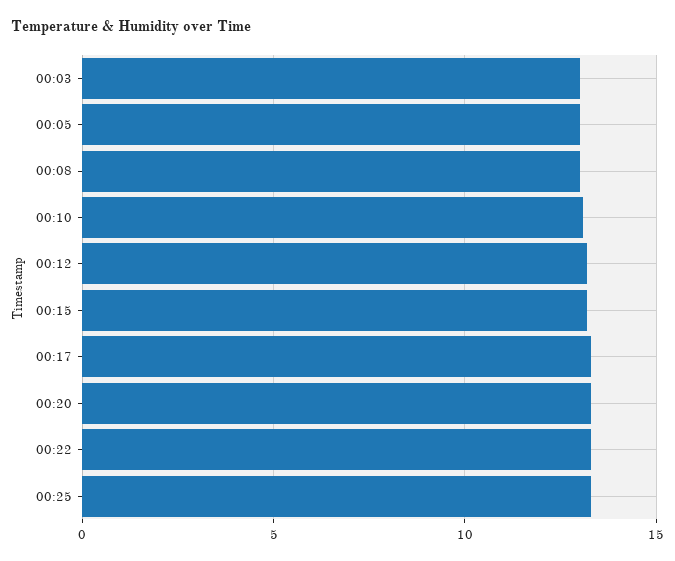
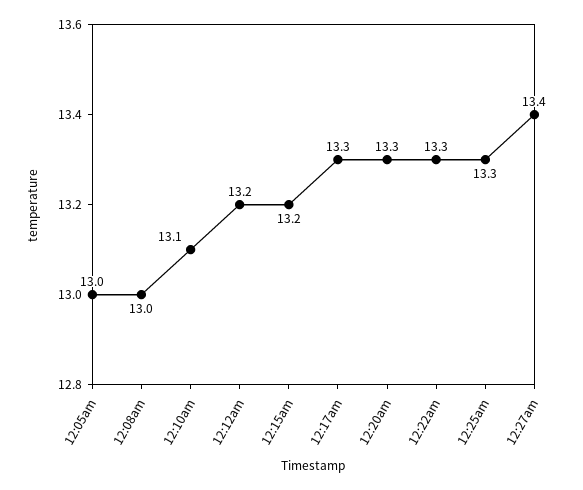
00:03: 13 -> none
12:27am: none -> 13.4

